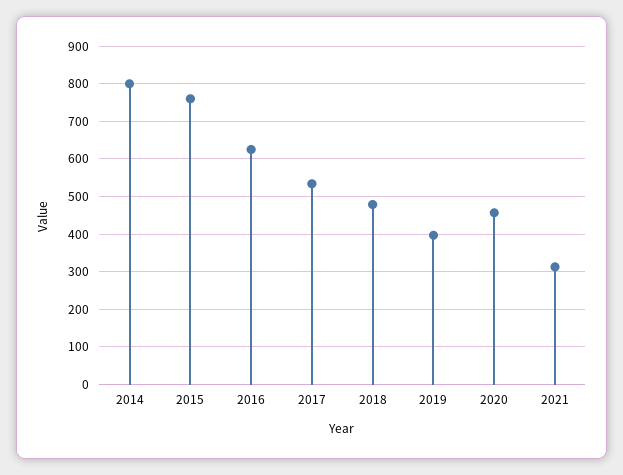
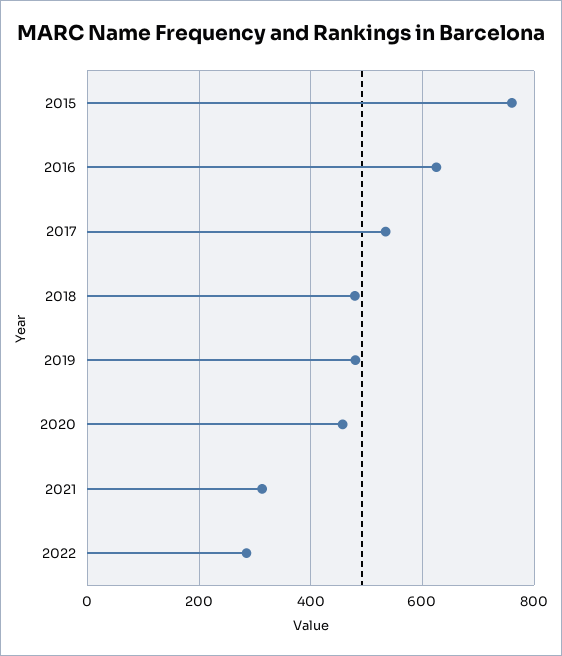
2014: 800 -> none
2019: 400 -> 480
2022: none -> 280

